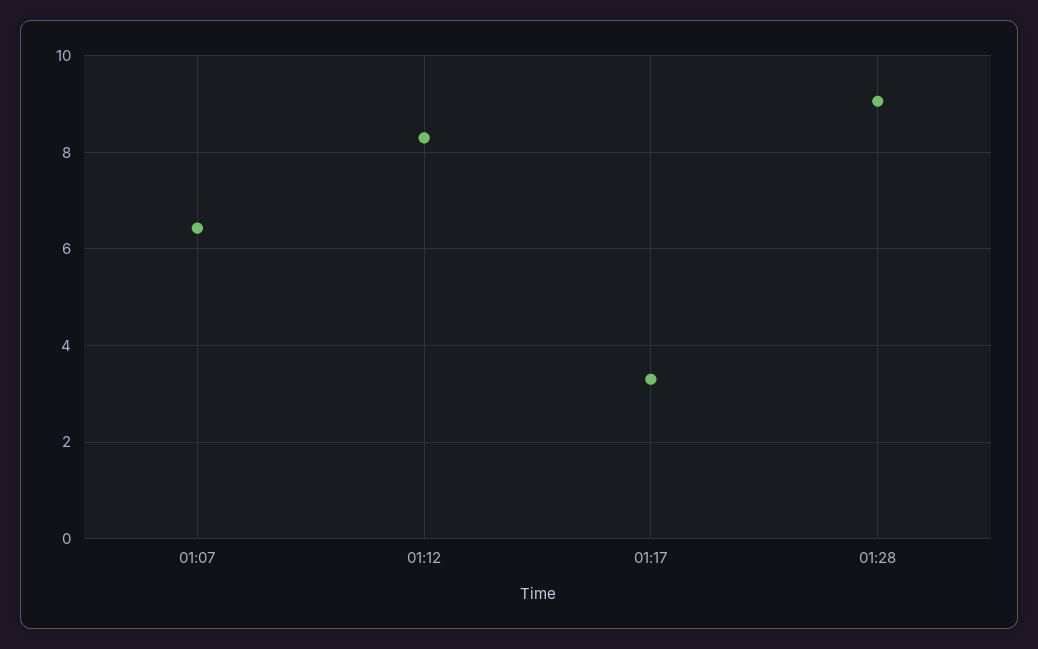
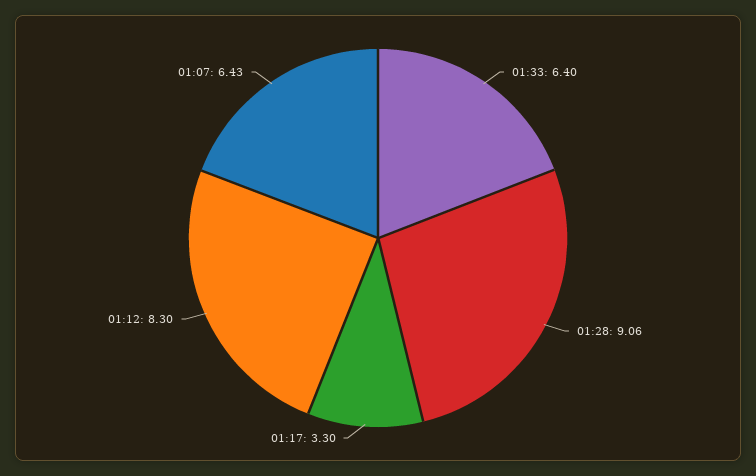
01:33: none -> 6.4

